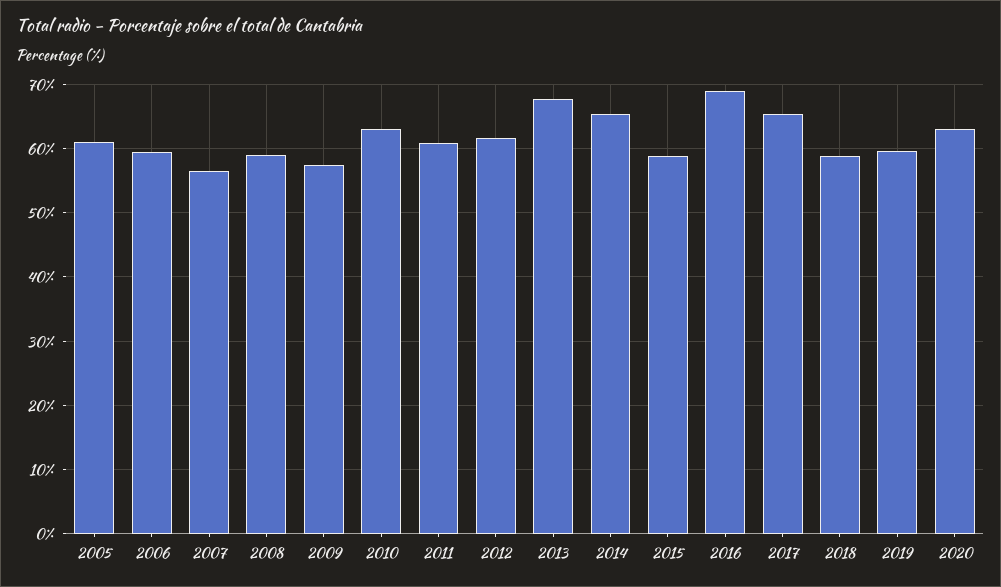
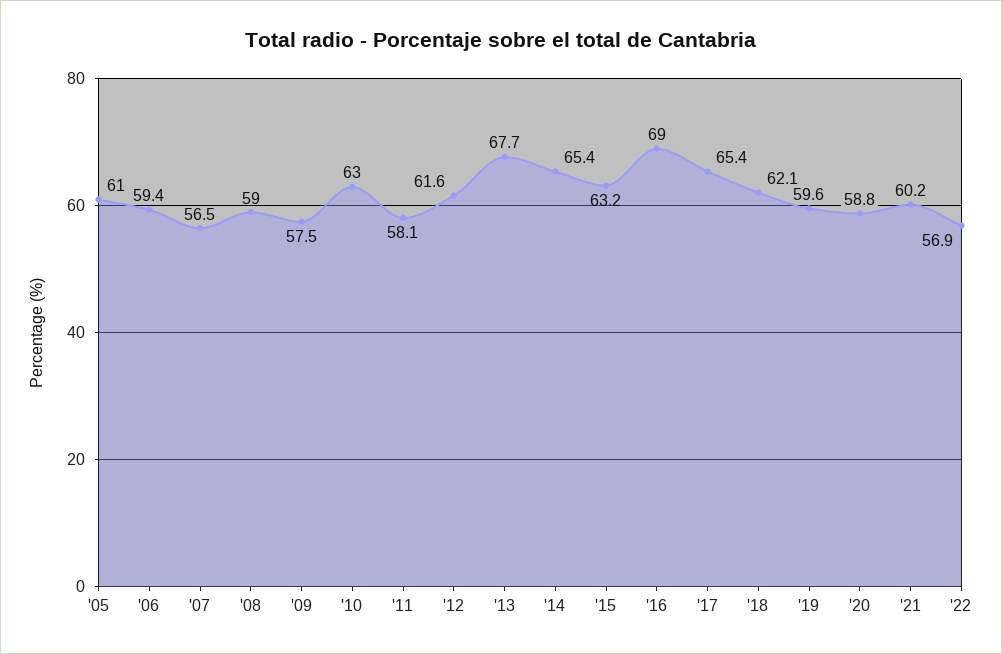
2011: 61 -> 58.1
2015: 59 -> 63.2
2018: 59 -> 62.1
2020: 63 -> 58.8
'21: none -> 60.2
'22: none -> 56.9

